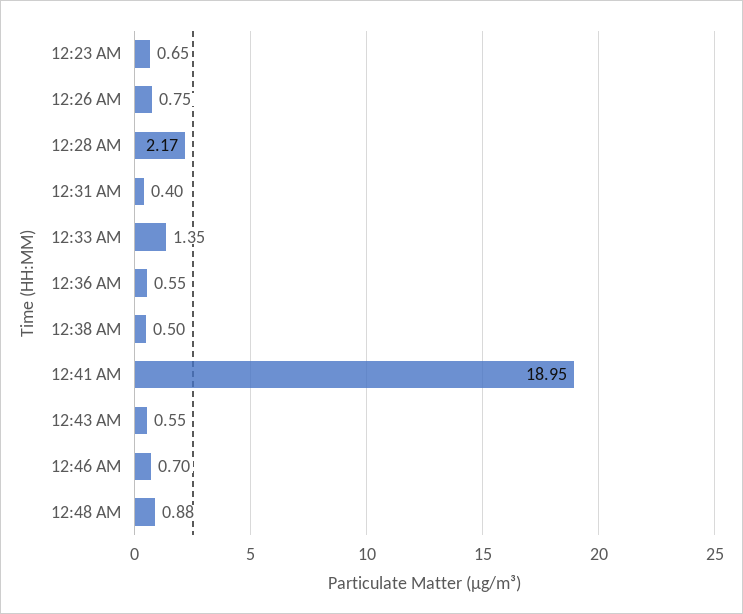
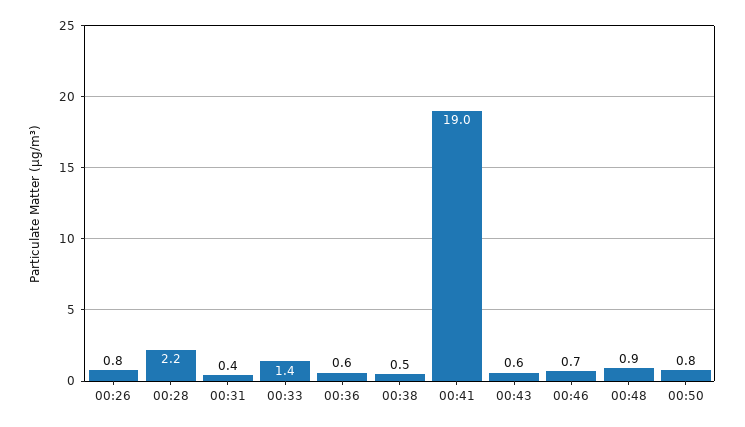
12:23 AM: 0.65 -> none
00:50: none -> 0.8

